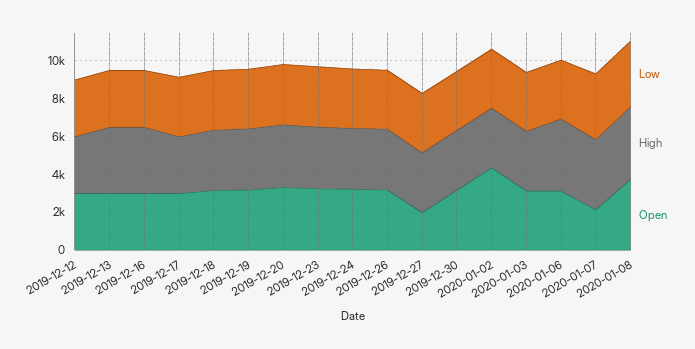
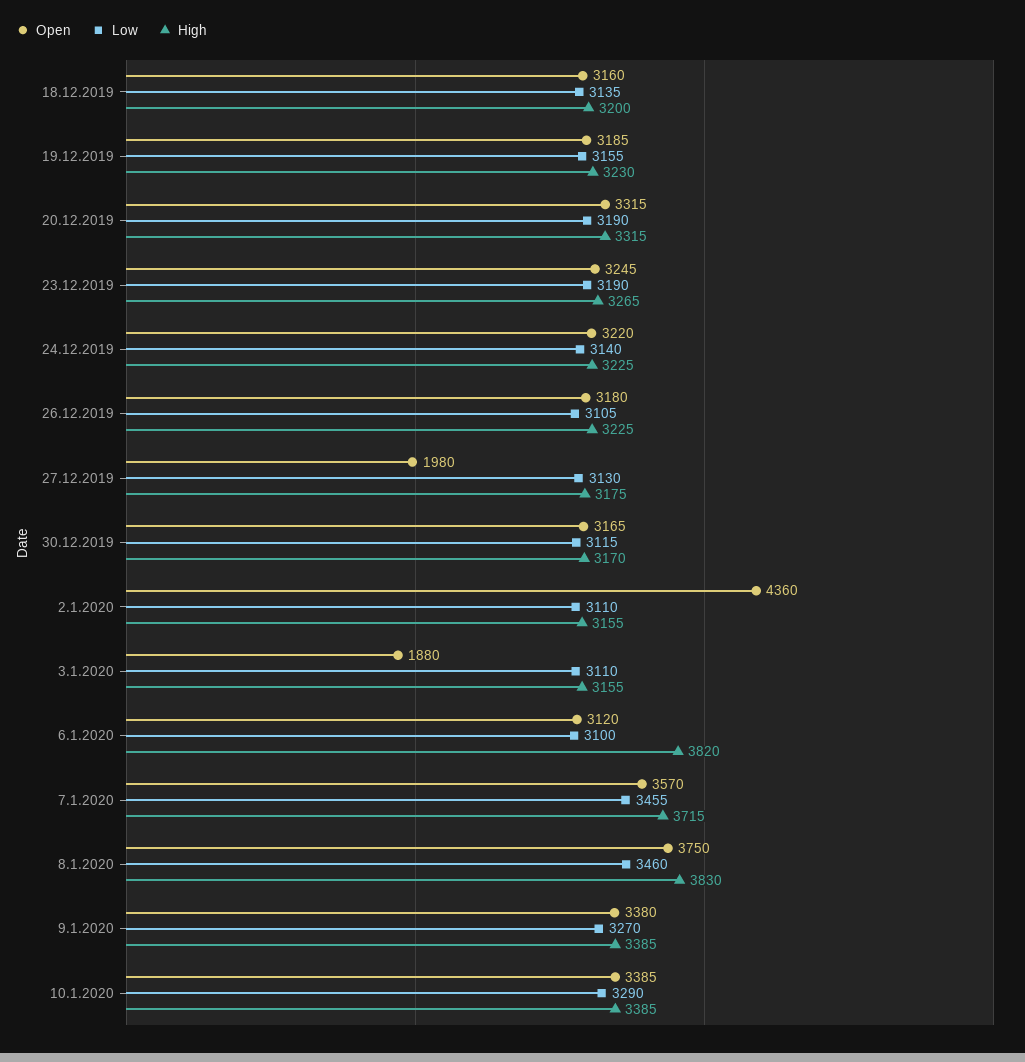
Low, 2019-12-12: 3000 -> none
High, 2019-12-12: 3000 -> none
Open, 2019-12-12: 3000 -> none
Low, 2019-12-13: 3000 -> none
High, 2019-12-13: 3500 -> none
Open, 2019-12-13: 3000 -> none
Low, 2019-12-16: 3000 -> none
High, 2019-12-16: 3500 -> none
Open, 2019-12-16: 3000 -> none
Low, 2019-12-17: 3000 -> none
High, 2019-12-17: 3000 -> none
Open, 2019-12-17: 3000 -> none
Open, 2020-01-03: 3000 -> 1880
Open, 2020-01-07: 2000 -> 3570
Open, 9.1.2020: none -> 3380
Low, 9.1.2020: none -> 3270
High, 9.1.2020: none -> 3385
Open, 10.1.2020: none -> 3385
Low, 10.1.2020: none -> 3290
High, 10.1.2020: none -> 3385

